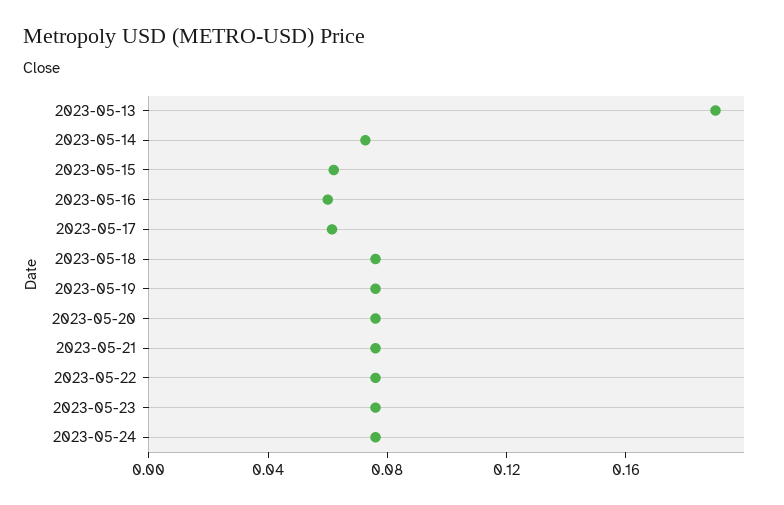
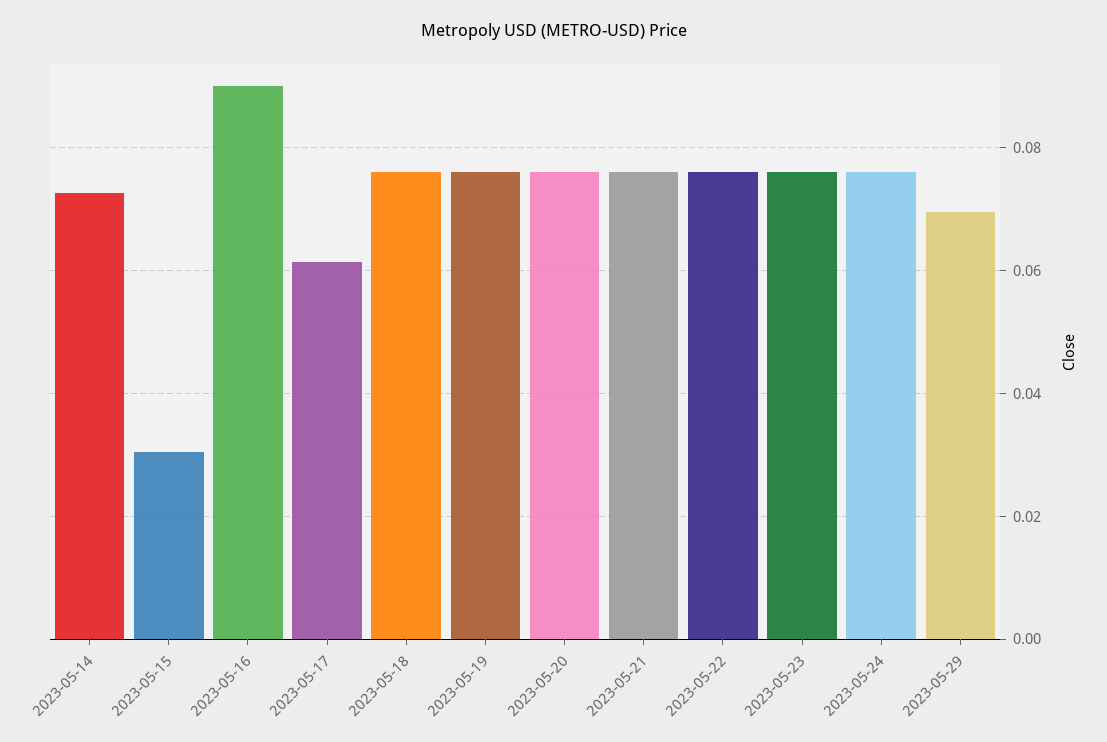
2023-05-13: 0.19 -> none
2023-05-15: 0.06 -> 0.03
2023-05-16: 0.06 -> 0.09
2023-05-29: none -> 0.07

